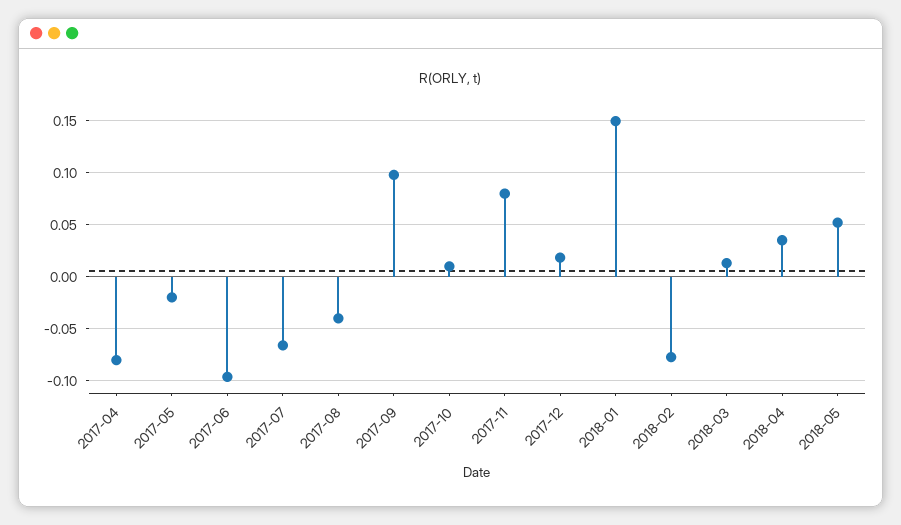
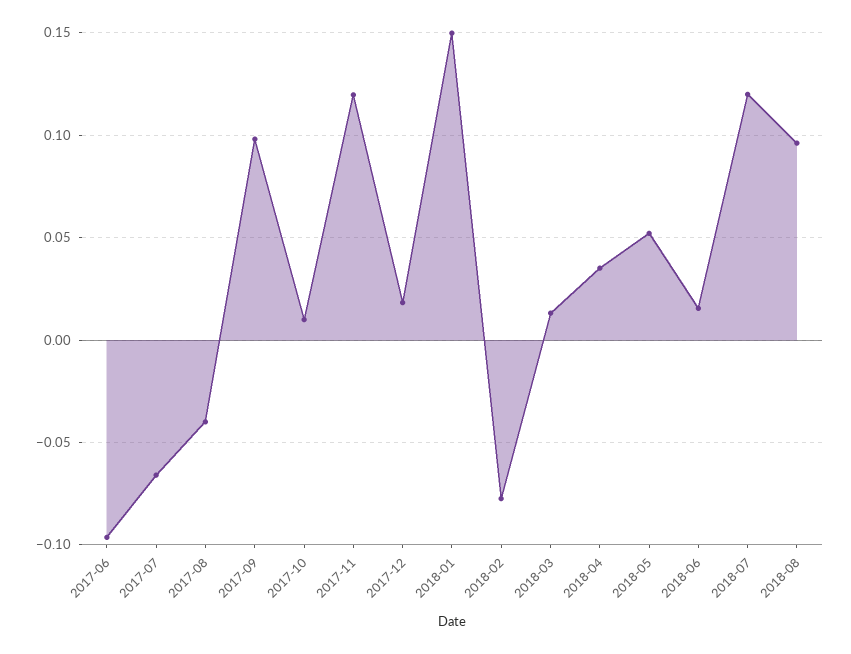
2017-04: -0.08 -> none
2017-05: -0.02 -> none
2017-11: 0.08 -> 0.12
2018-06: none -> 0.015
2018-07: none -> 0.12
2018-08: none -> 0.095

